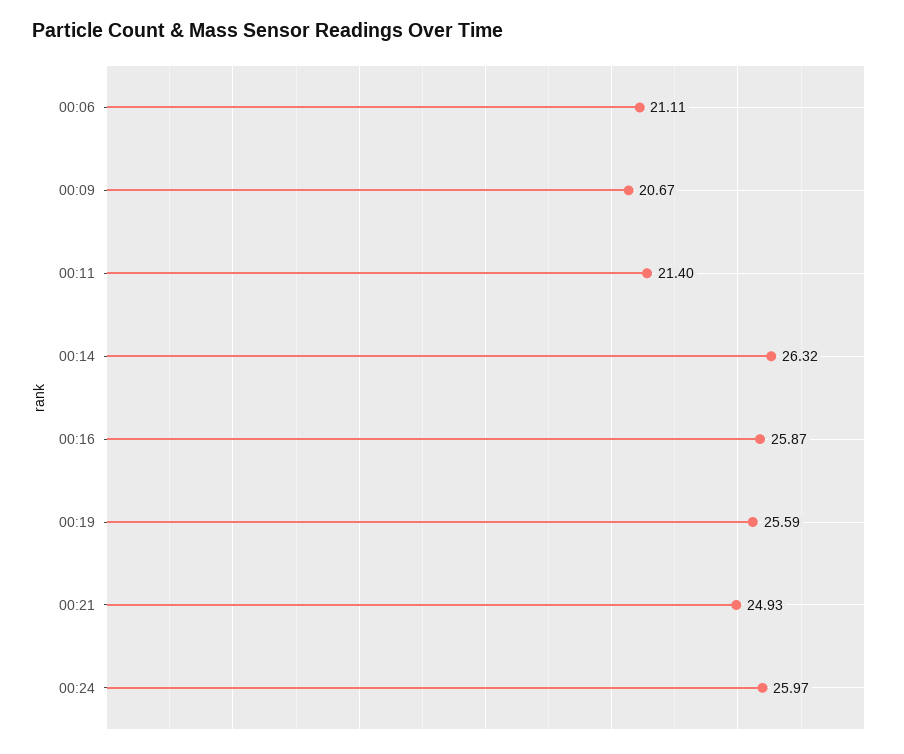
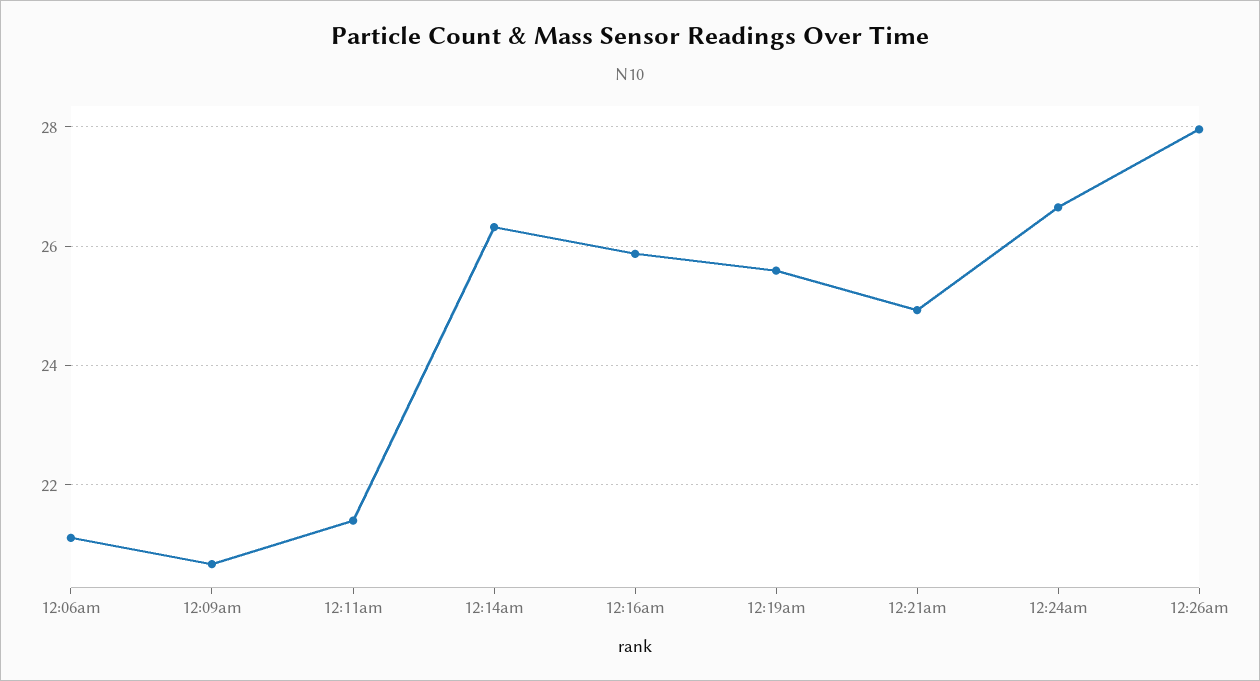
00:24: 25.97 -> 26.6
12:26am: none -> 28

